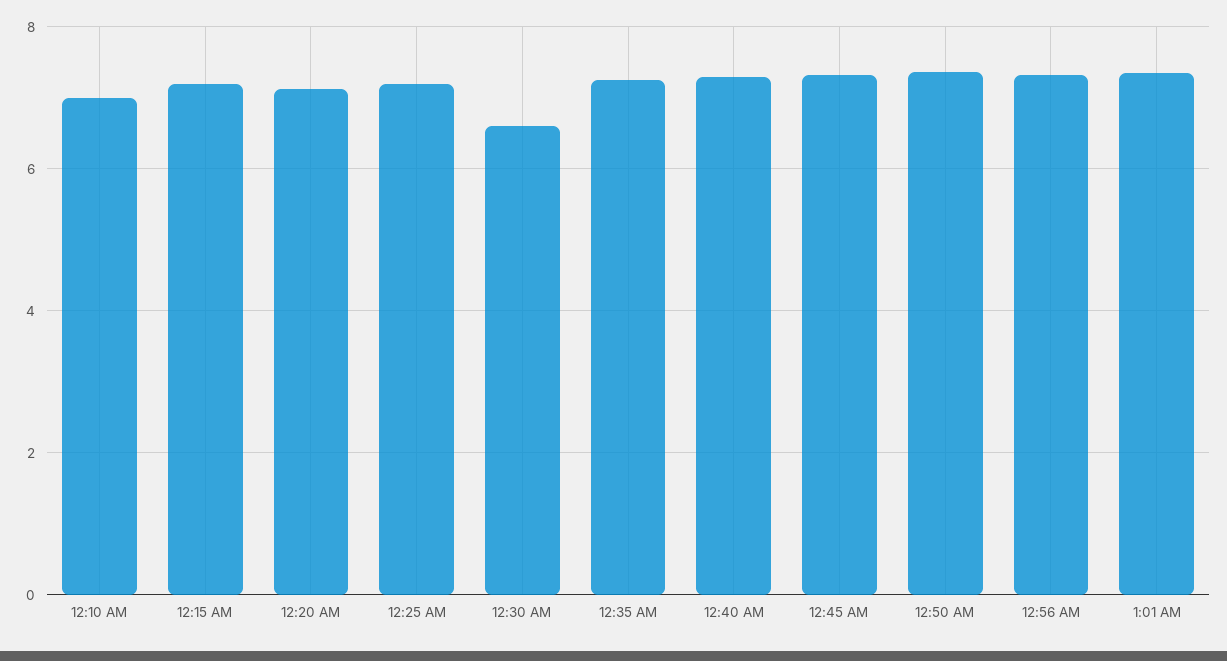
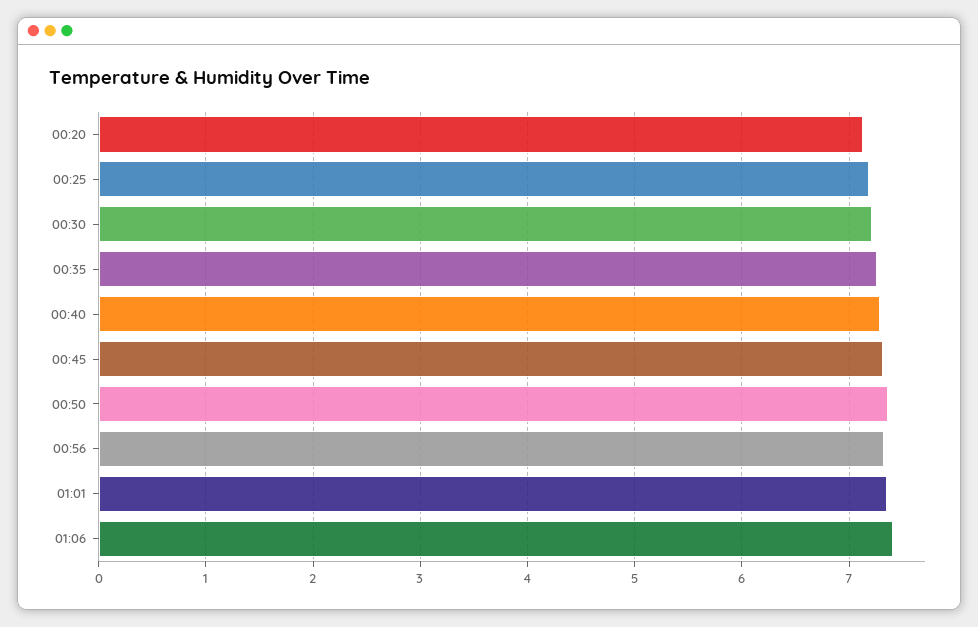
12:10 AM: 7 -> none
12:15 AM: 7.2 -> none
12:30 AM: 6.6 -> 7.2
01:06: none -> 7.4

